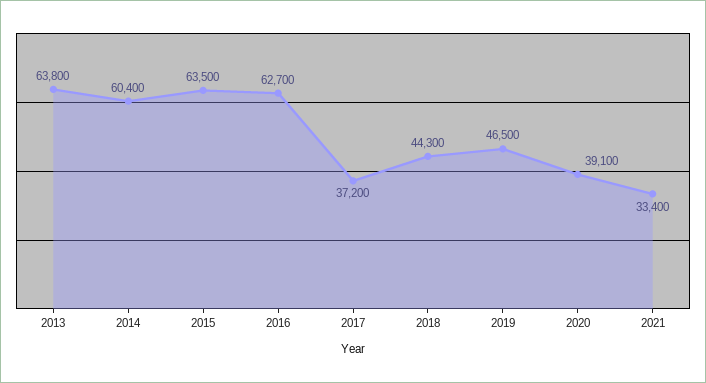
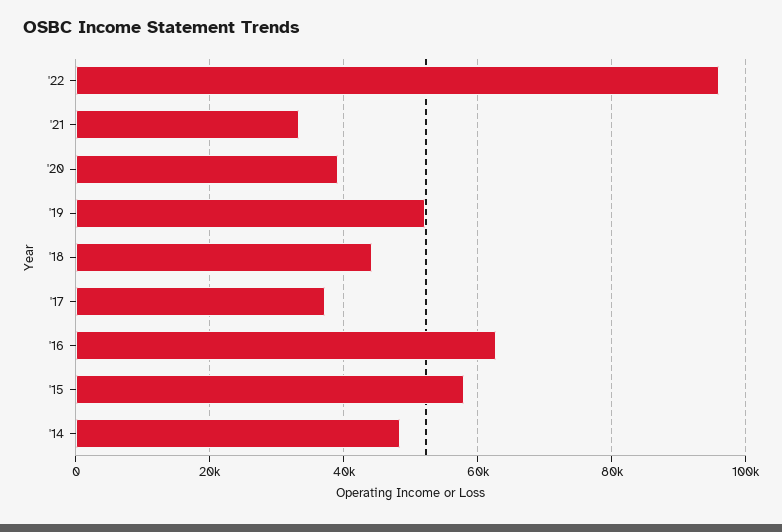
2013: 63800 -> none
2014: 60400 -> 48000
2015: 63500 -> 58000
2019: 46500 -> 52000
'22: none -> 96000

